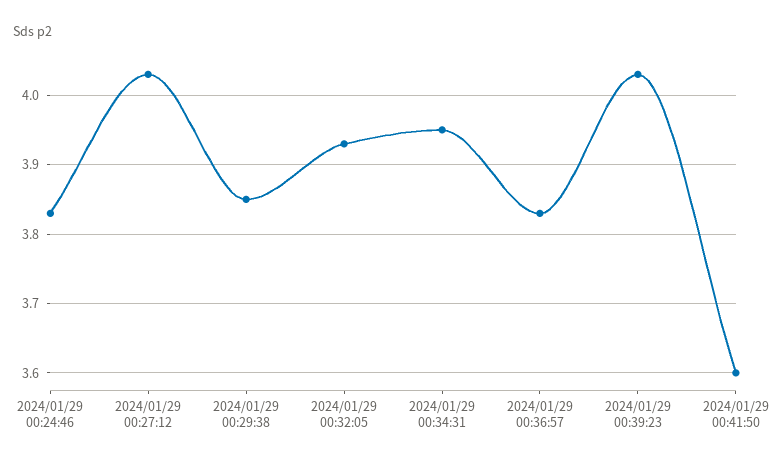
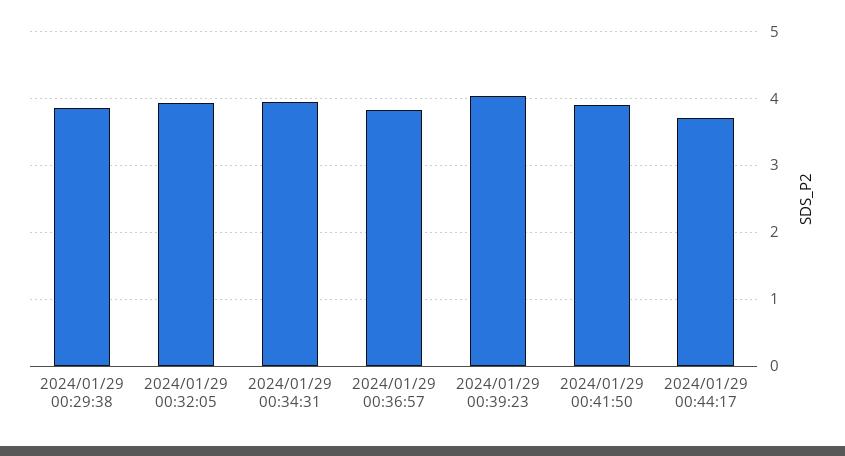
2024/01/29 00:24:46: 3.83 -> none
2024/01/29 00:27:12: 4.03 -> none
2024/01/29 00:41:50: 3.6 -> 3.9
2024/01/29 00:44:17: none -> 3.7

